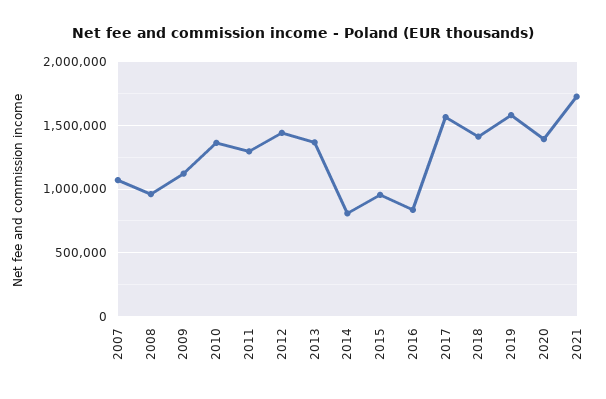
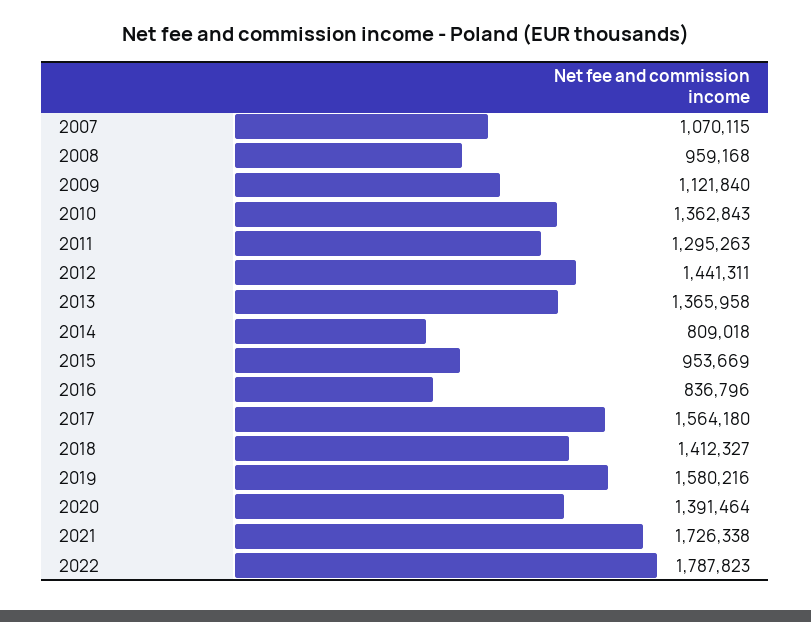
2022: none -> 1787823

